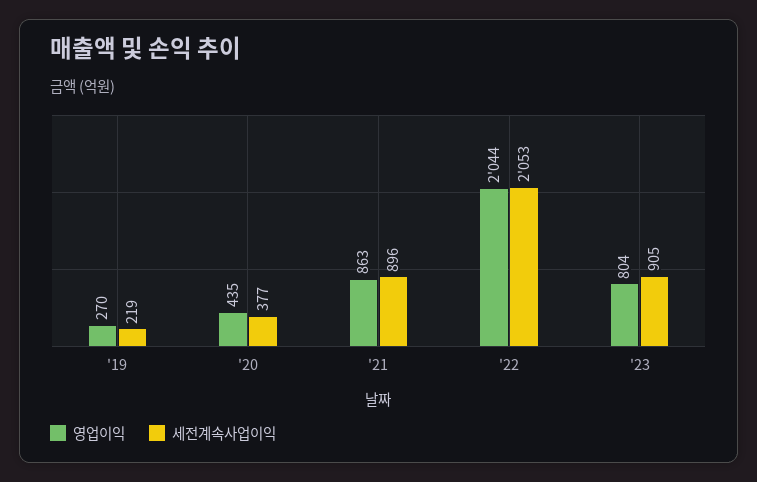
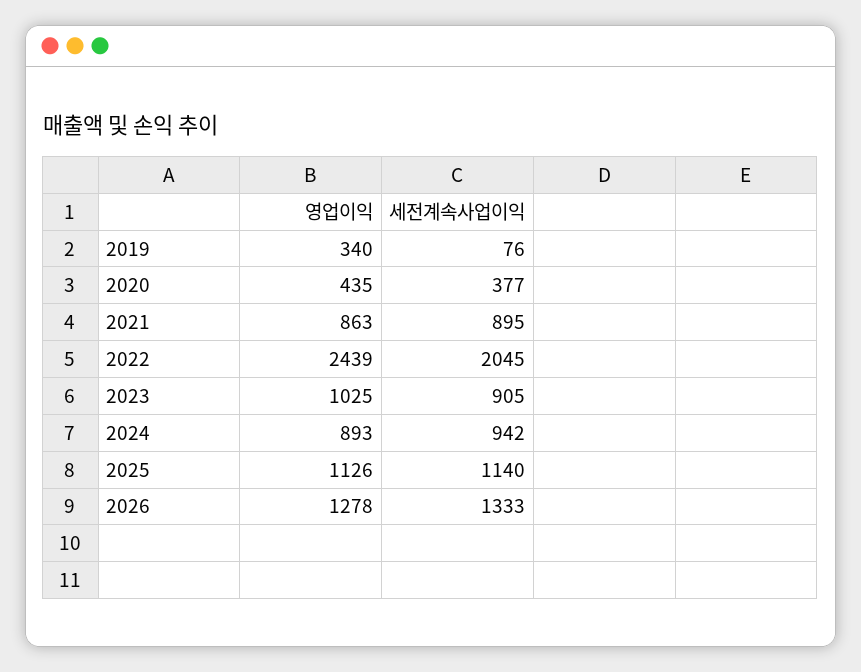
영업이익, '19: 270 -> 340
세전계속사업이익, '19: 219 -> 76
세전계속사업이익, '21: 896 -> 895
영업이익, '22: 2044 -> 2439
세전계속사업이익, '22: 2053 -> 2045
영업이익, '23: 804 -> 1025
영업이익, 2024: none -> 893
세전계속사업이익, 2024: none -> 942
영업이익, 2025: none -> 1126
세전계속사업이익, 2025: none -> 1140
영업이익, 2026: none -> 1278
세전계속사업이익, 2026: none -> 1333

